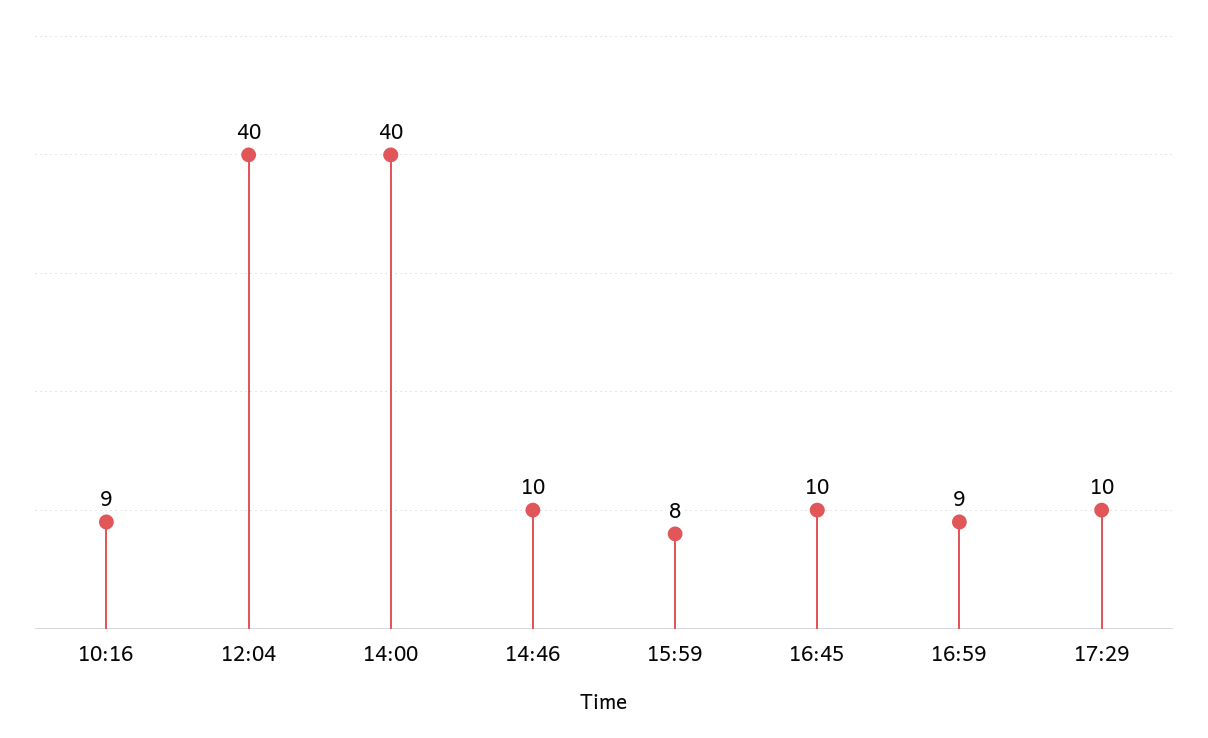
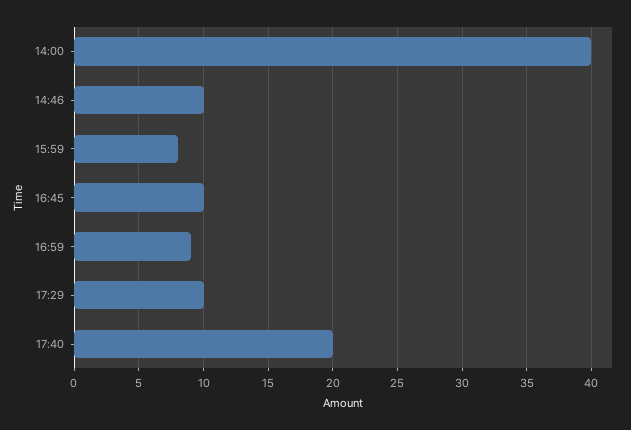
10:16: 9 -> none
12:04: 40 -> none
17:40: none -> 20

